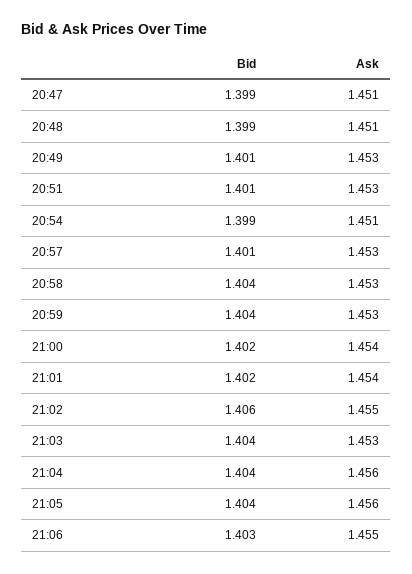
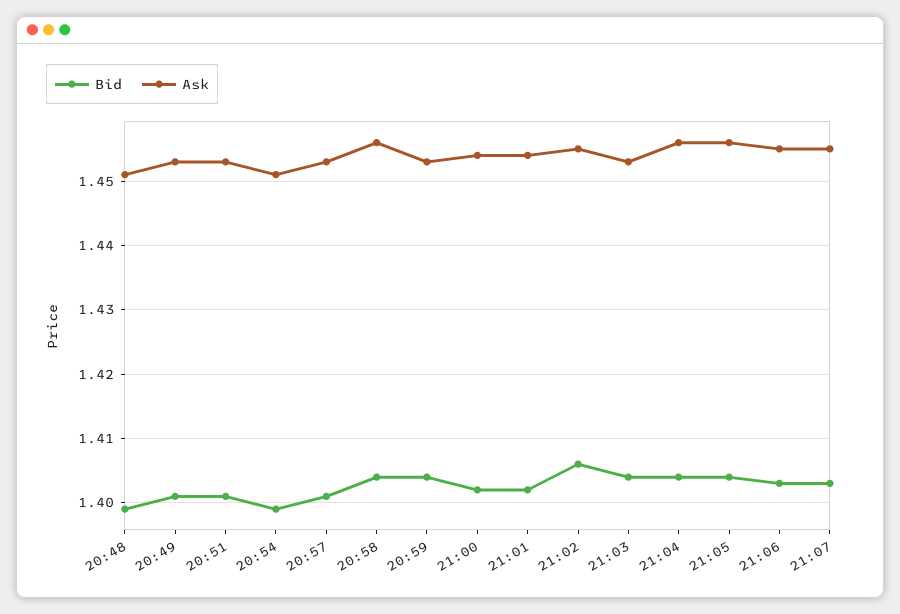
Bid, 20:47: 1.399 -> none
Ask, 20:47: 1.451 -> none
Ask, 20:58: 1.453 -> 1.456
Bid, 21:07: none -> 1.403
Ask, 21:07: none -> 1.455

